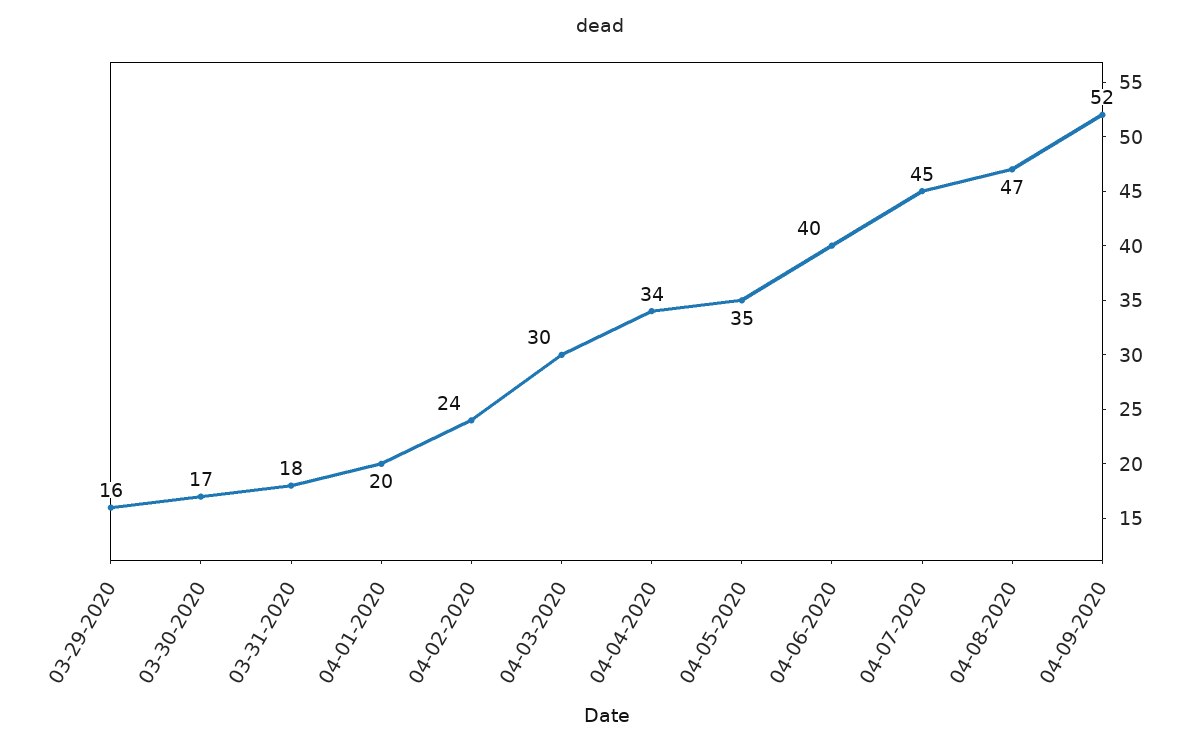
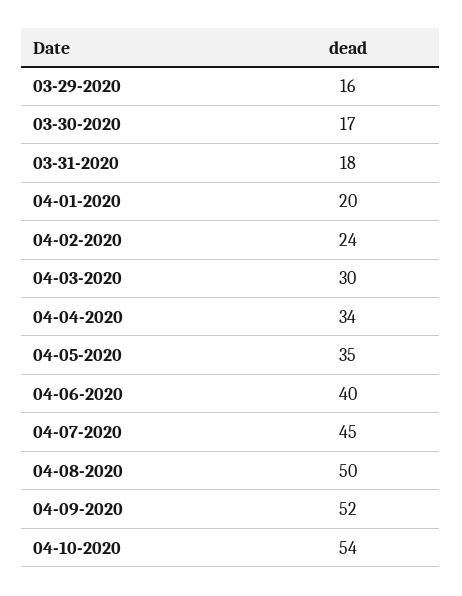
04-08-2020: 47 -> 50
04-10-2020: none -> 54

